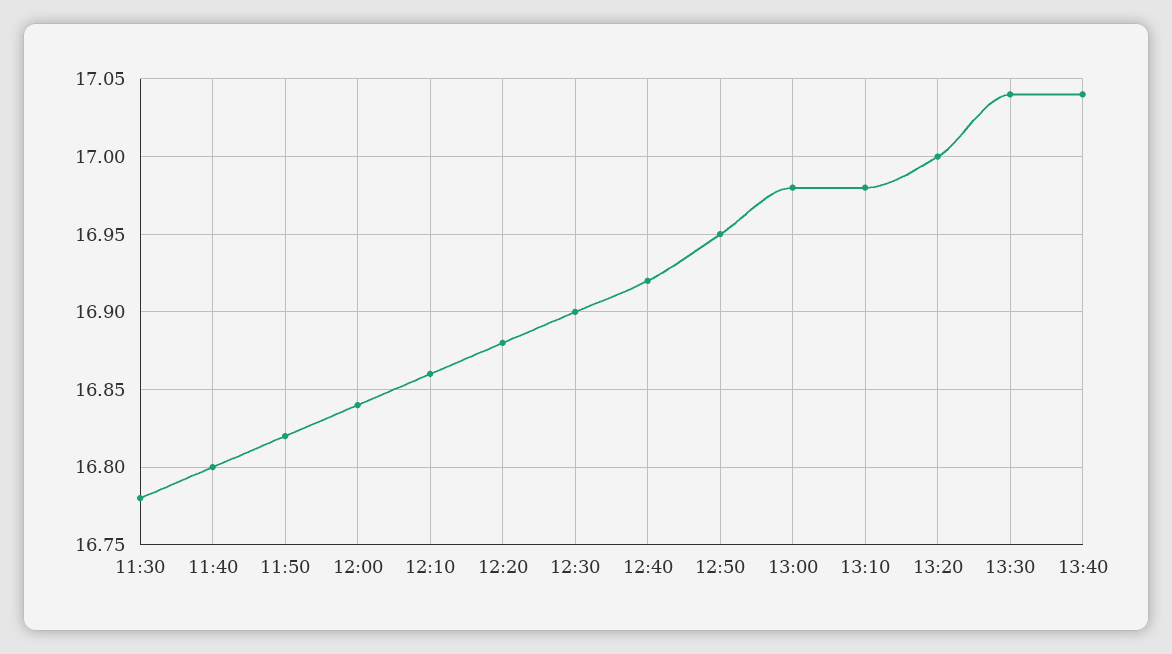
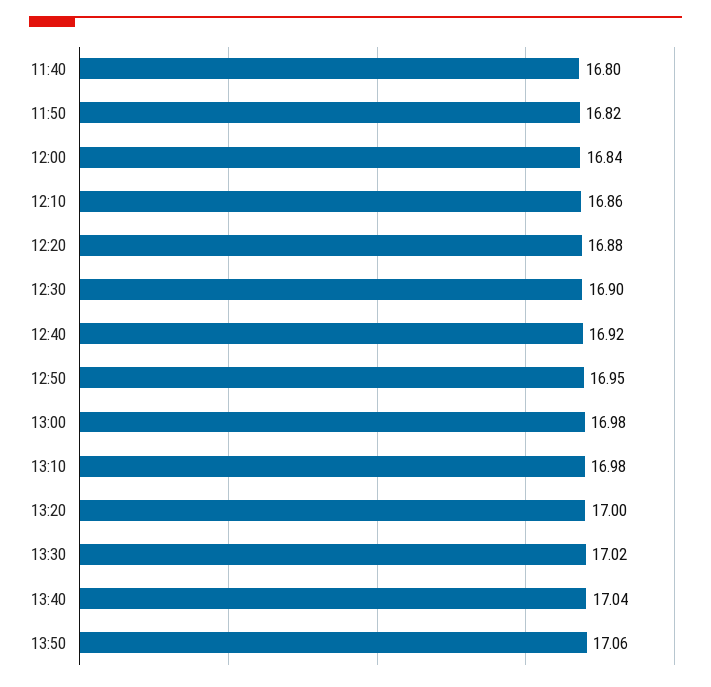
11:30: 16.78 -> none
13:30: 17.04 -> 17.02
13:50: none -> 17.06

